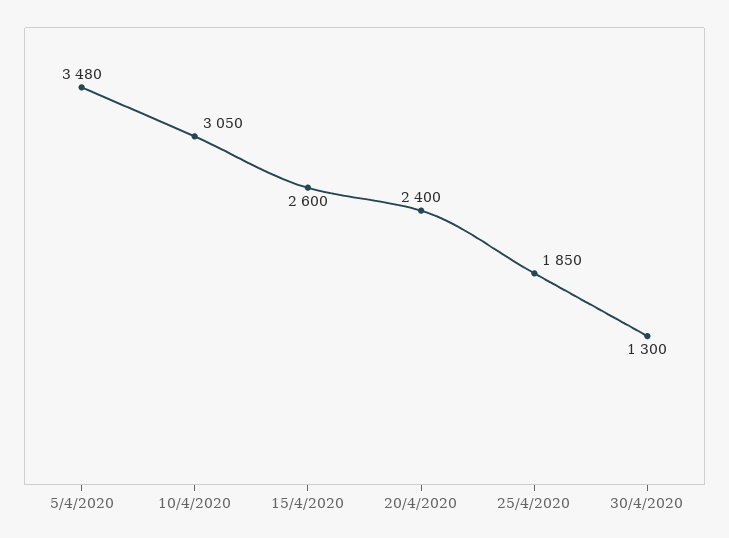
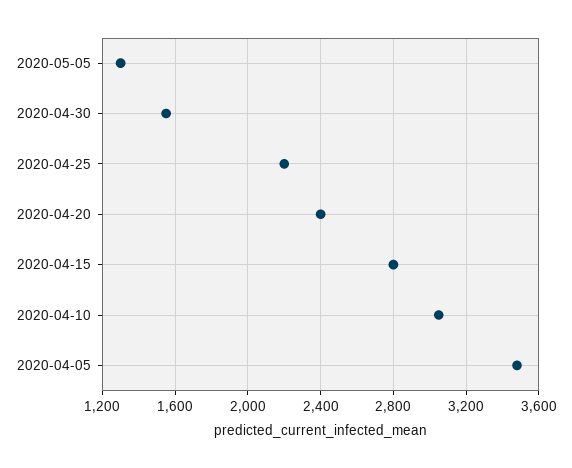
15/4/2020: 2600 -> 2800
25/4/2020: 1850 -> 2200
30/4/2020: 1300 -> 1550
2020-05-05: none -> 1300

